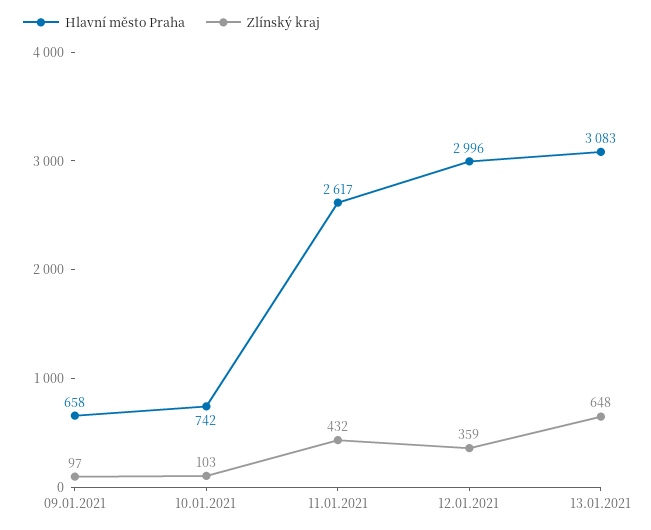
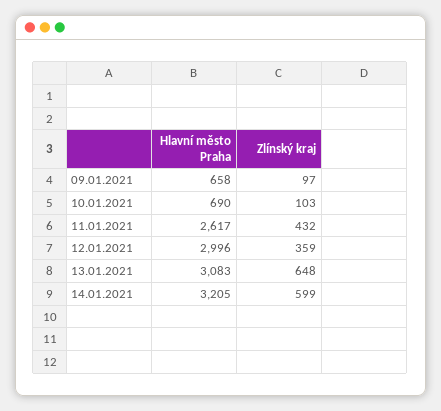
Hlavní město Praha, 10.01.2021: 742 -> 690
Hlavní město Praha, 14.01.2021: none -> 3205
Zlínský kraj, 14.01.2021: none -> 599

